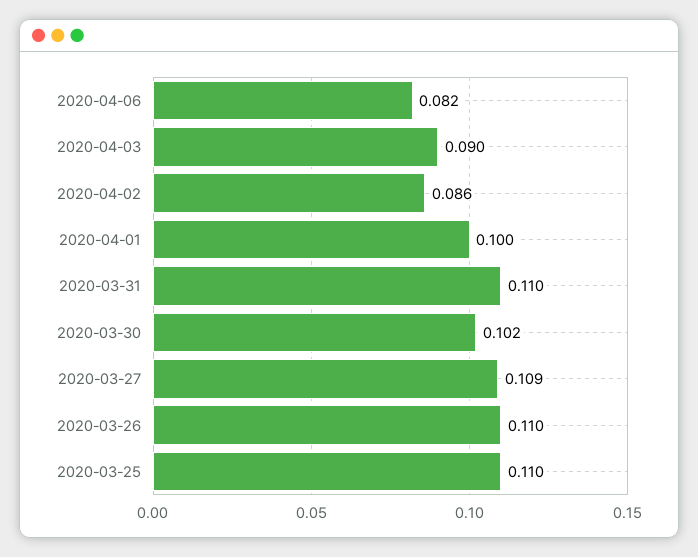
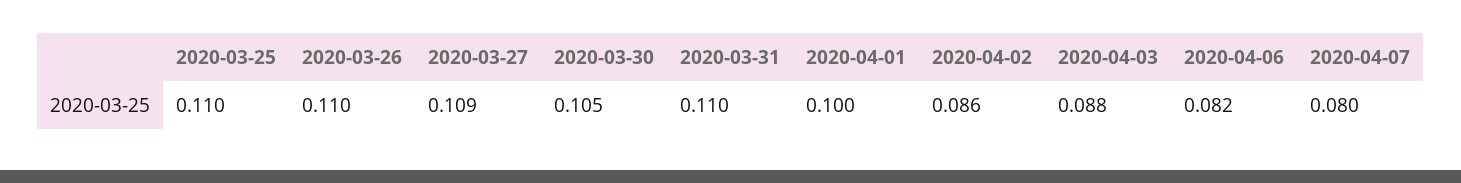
2020-04-03: 0.09 -> 0.088
2020-03-30: 0.102 -> 0.105
2020-04-07: none -> 0.08

